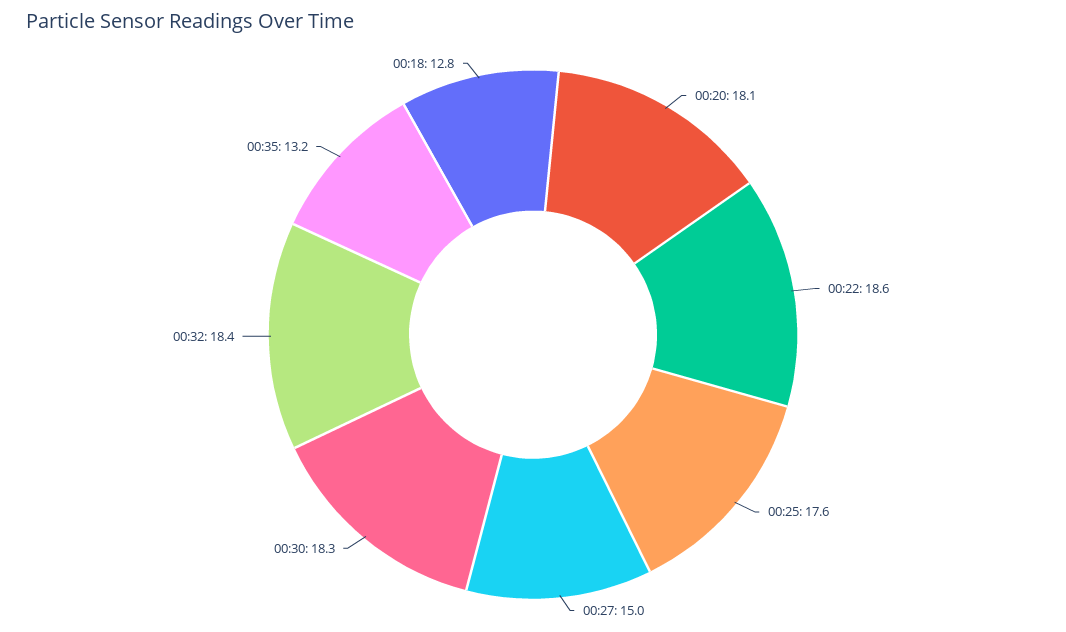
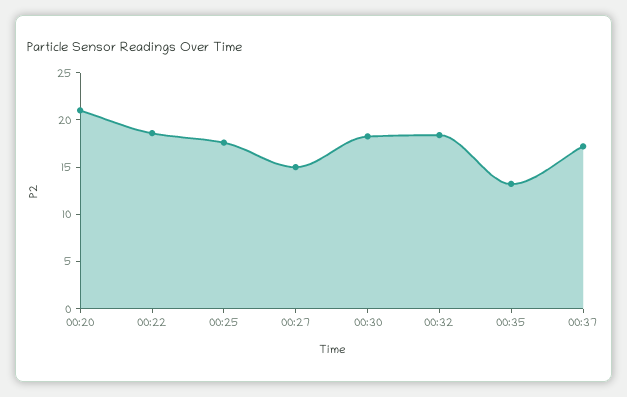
00:20: 18.1 -> 21
00:18: 12.8 -> none
00:37: none -> 17

